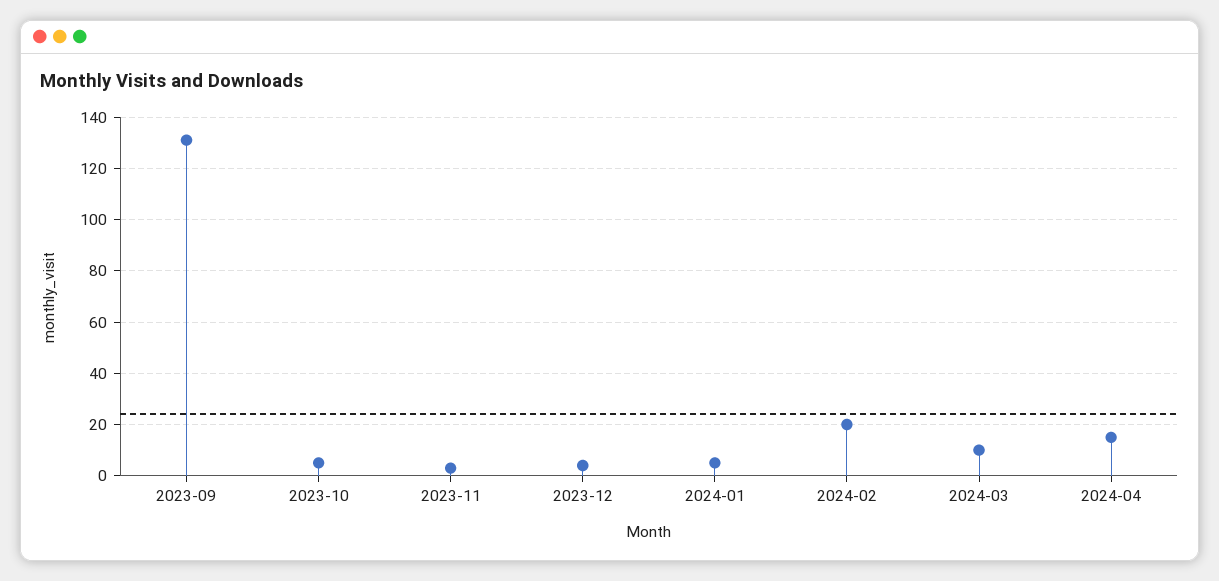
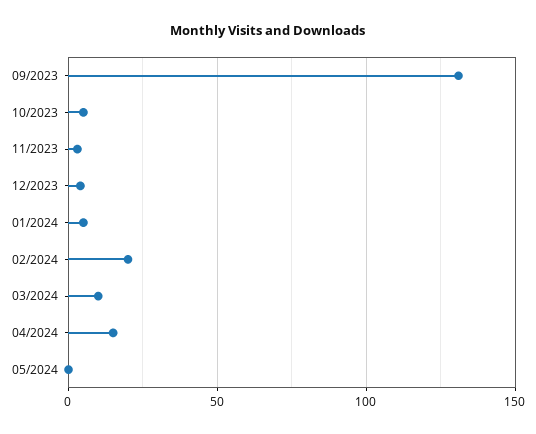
05/2024: none -> 0

